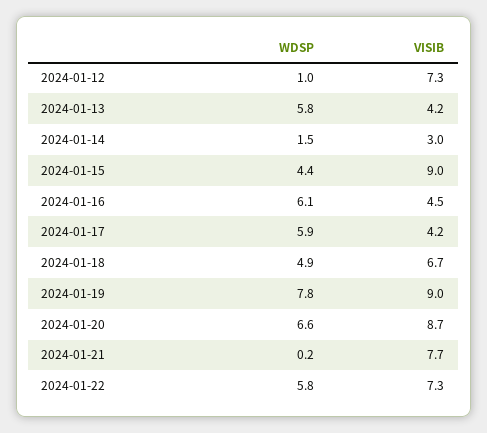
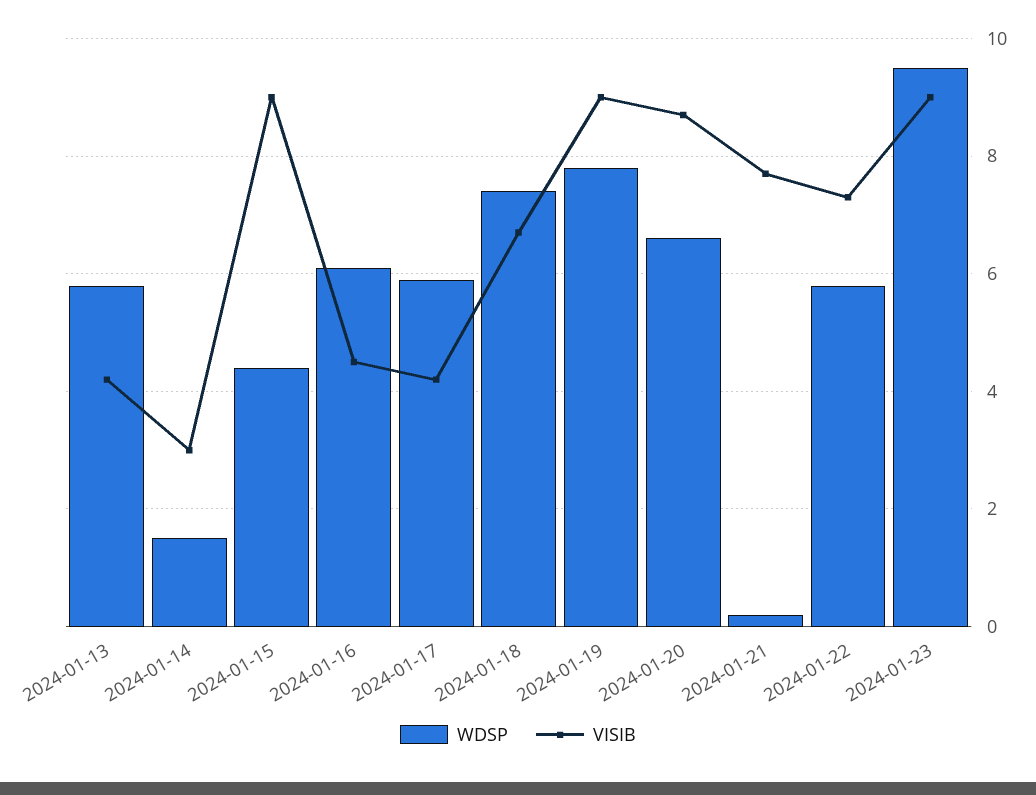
WDSP, 2024-01-12: 1 -> none
VISIB, 2024-01-12: 7.3 -> none
WDSP, 2024-01-18: 4.9 -> 7.5
WDSP, 2024-01-23: none -> 9.5
VISIB, 2024-01-23: none -> 9

